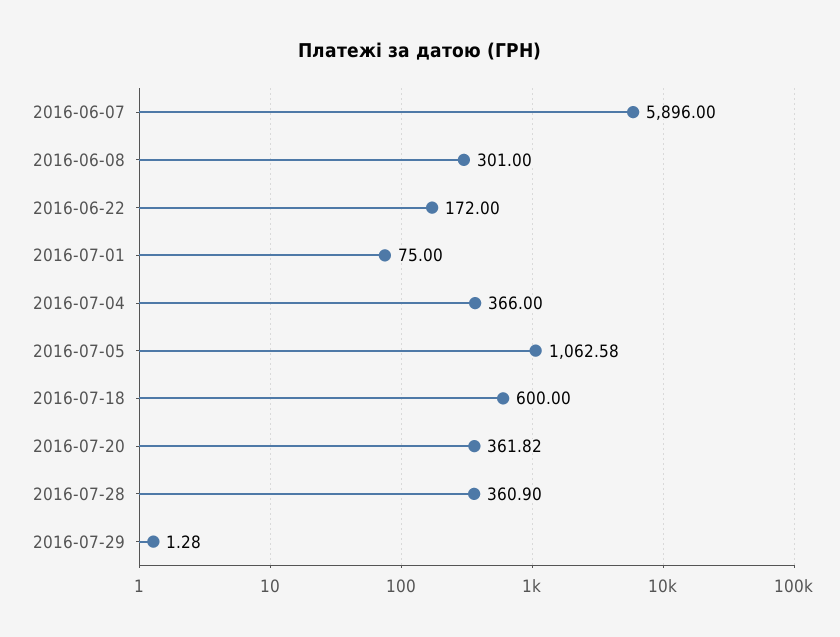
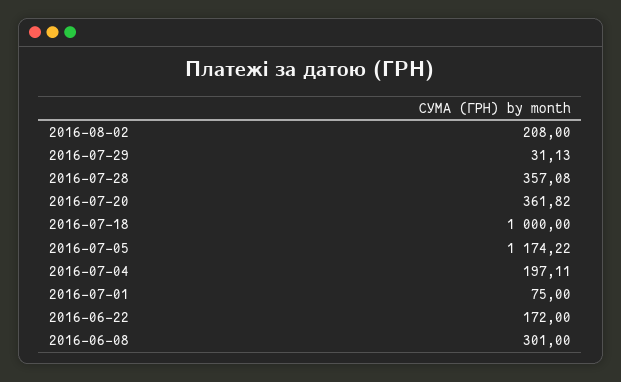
2016-06-07: 5896 -> none
2016-07-04: 366 -> 197.11
2016-07-05: 1062.58 -> 1174.22
2016-07-18: 600 -> 1000
2016-07-28: 360.9 -> 357.08
2016-07-29: 1.28 -> 31.13
2016-08-02: none -> 208

